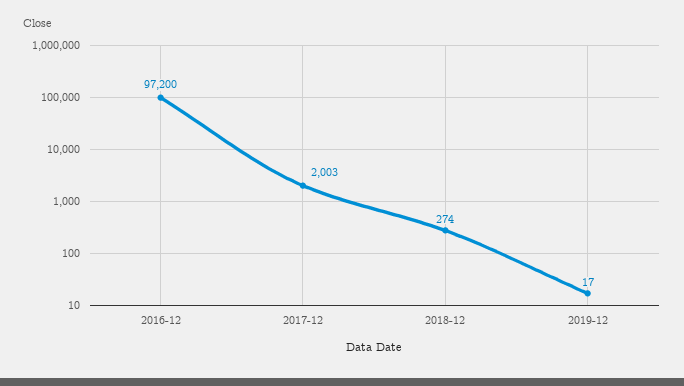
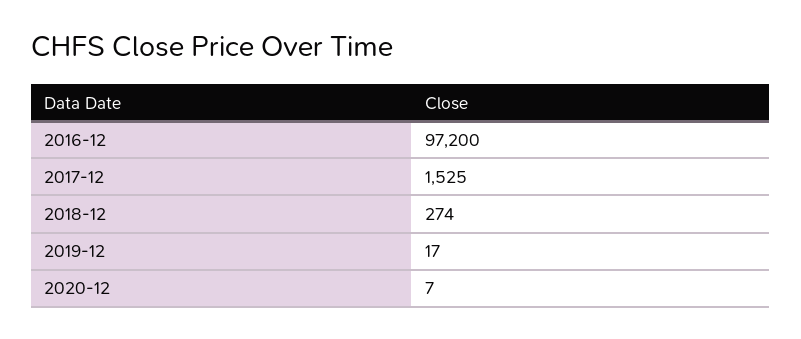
2017-12: 2003 -> 1525
2020-12: none -> 7

